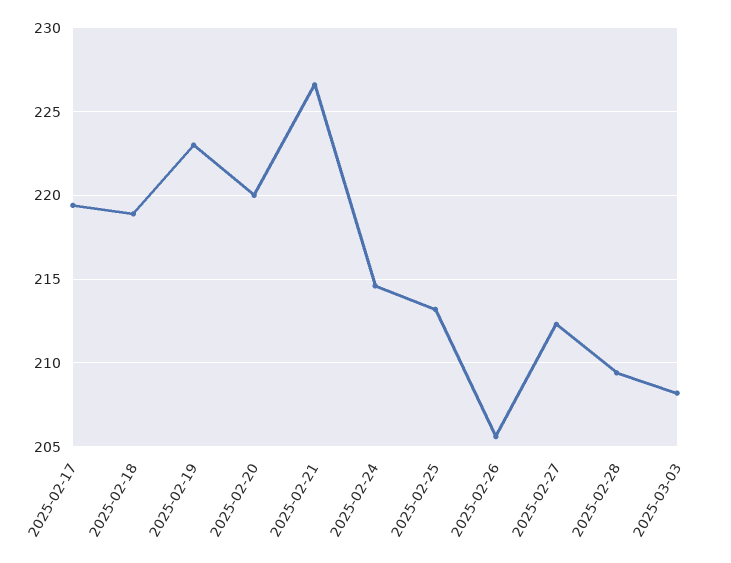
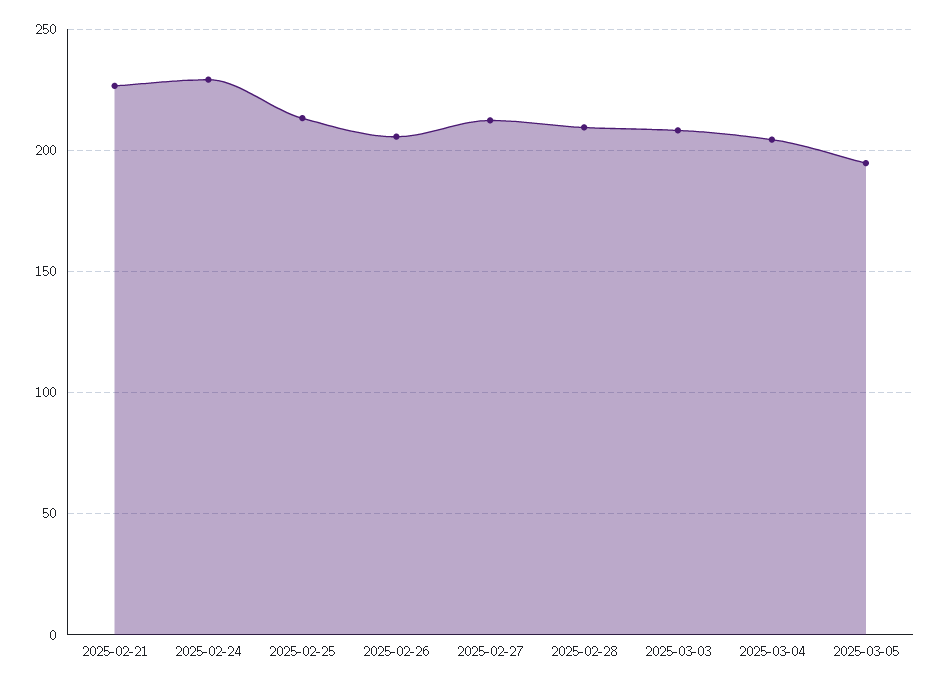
2025-02-17: 219.5 -> none
2025-02-18: 219 -> none
2025-02-19: 223 -> none
2025-02-20: 220 -> none
2025-02-24: 214.5 -> 230
2025-03-04: none -> 205
2025-03-05: none -> 195

